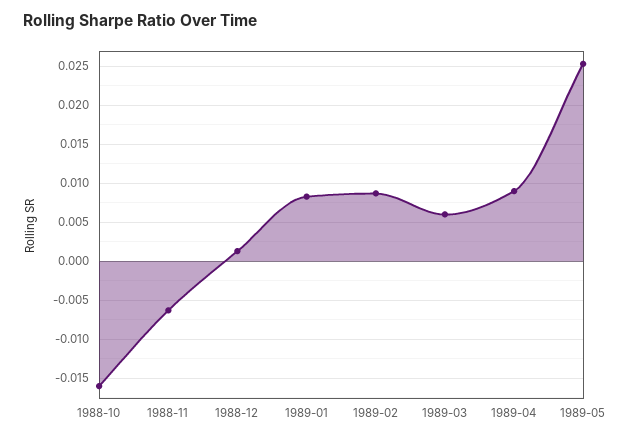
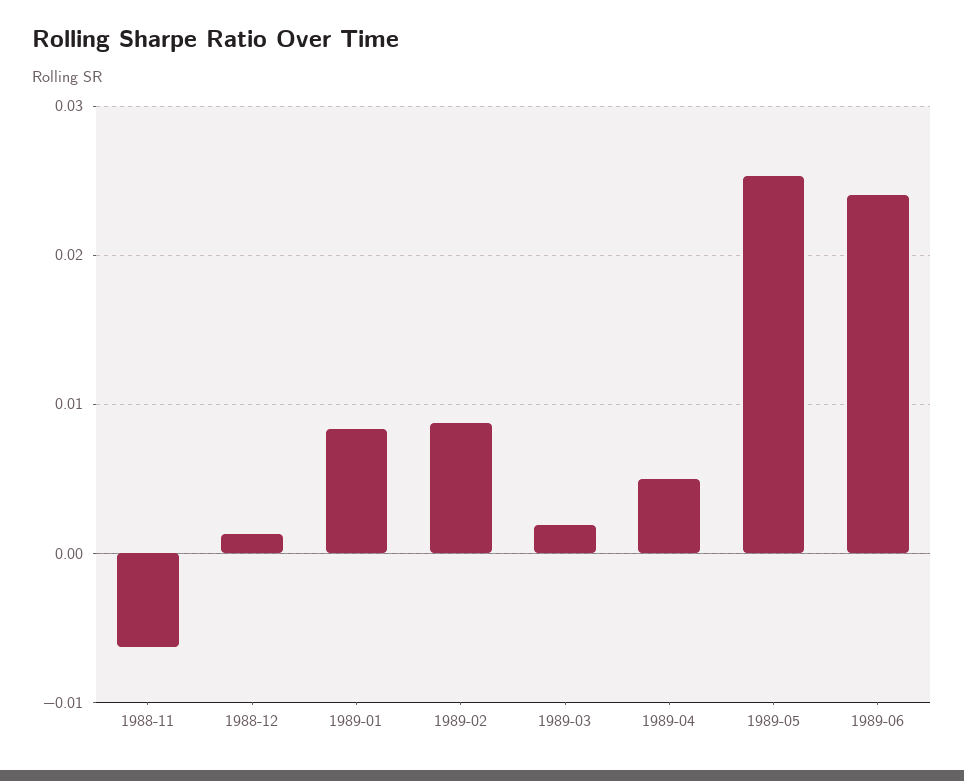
1988-10: -0.016 -> none
1989-03: 0.006 -> 0.002
1989-04: 0.009 -> 0.005
1989-06: none -> 0.024

